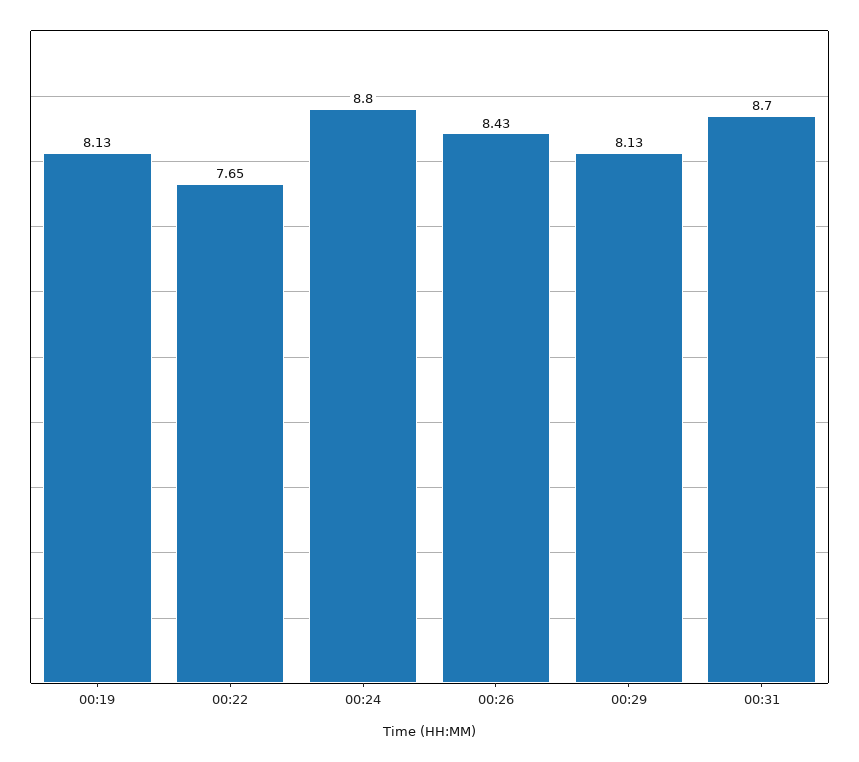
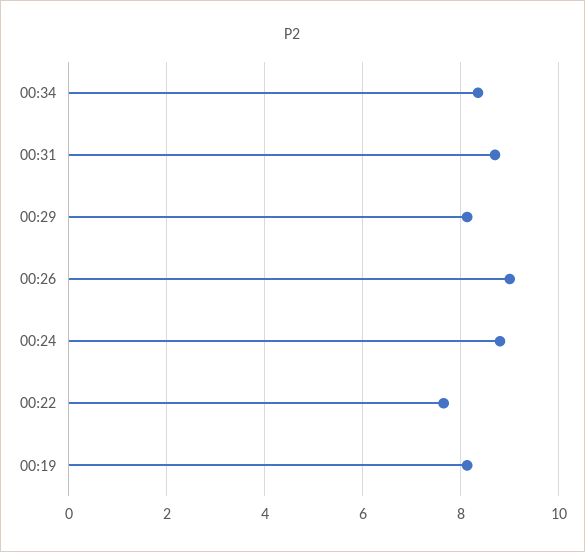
00:26: 8.43 -> 9
00:34: none -> 8.4

